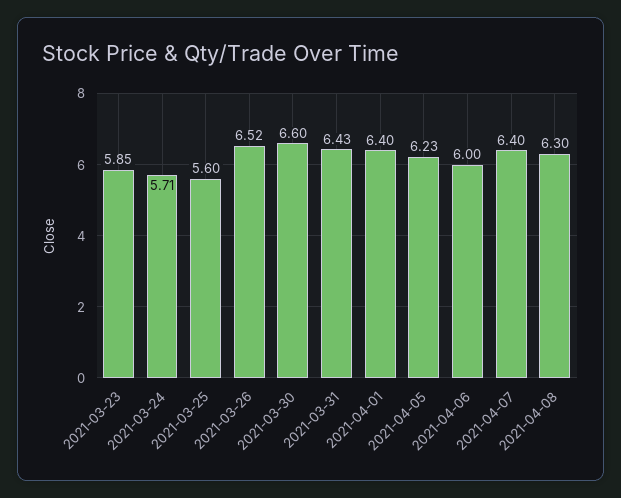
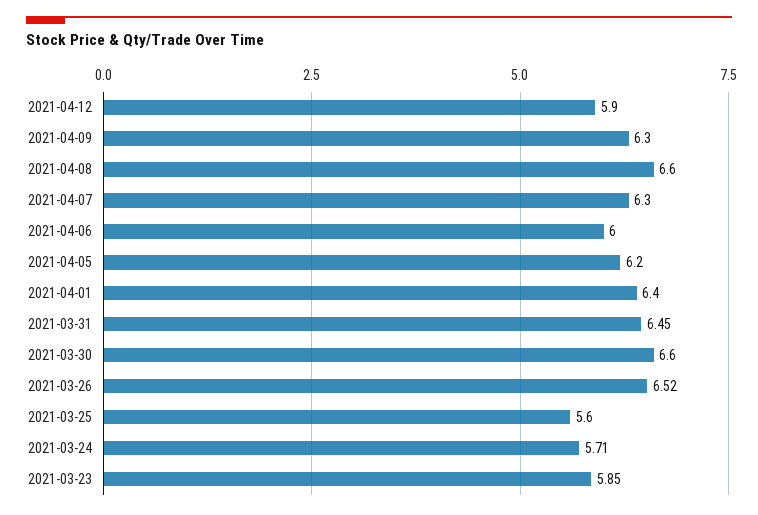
2021-03-31: 6.43 -> 6.45
2021-04-05: 6.23 -> 6.2
2021-04-07: 6.4 -> 6.3
2021-04-08: 6.3 -> 6.6
2021-04-12: none -> 5.9
2021-04-09: none -> 6.3

